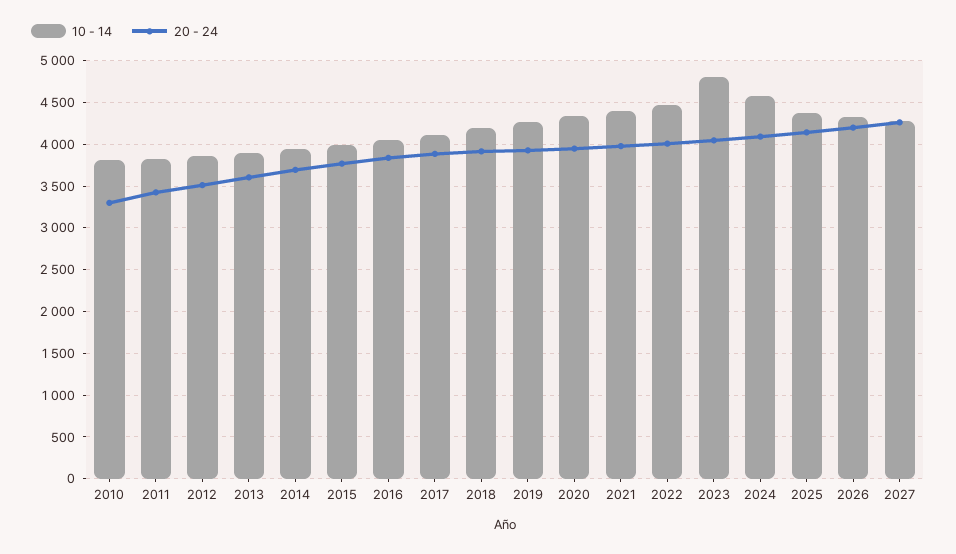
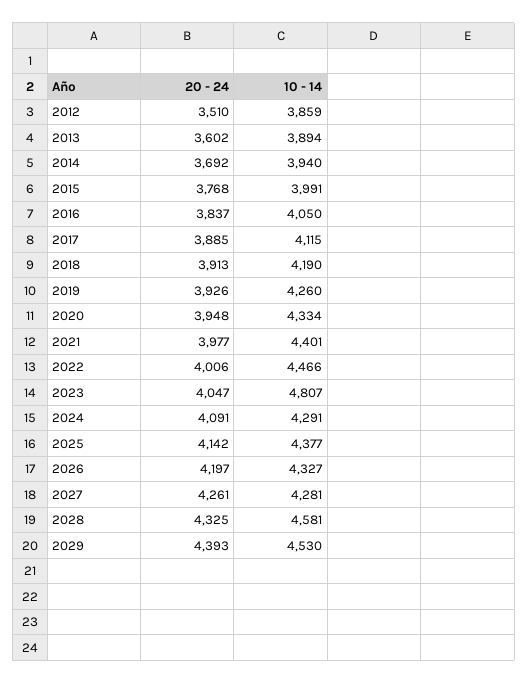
10 - 14, 2010: 3800 -> none
20 - 24, 2010: 3300 -> none
10 - 14, 2011: 3800 -> none
20 - 24, 2011: 3400 -> none
10 - 14, 2024: 4600 -> 4291
20 - 24, 2028: none -> 4325
10 - 14, 2028: none -> 4581
20 - 24, 2029: none -> 4393
10 - 14, 2029: none -> 4530

